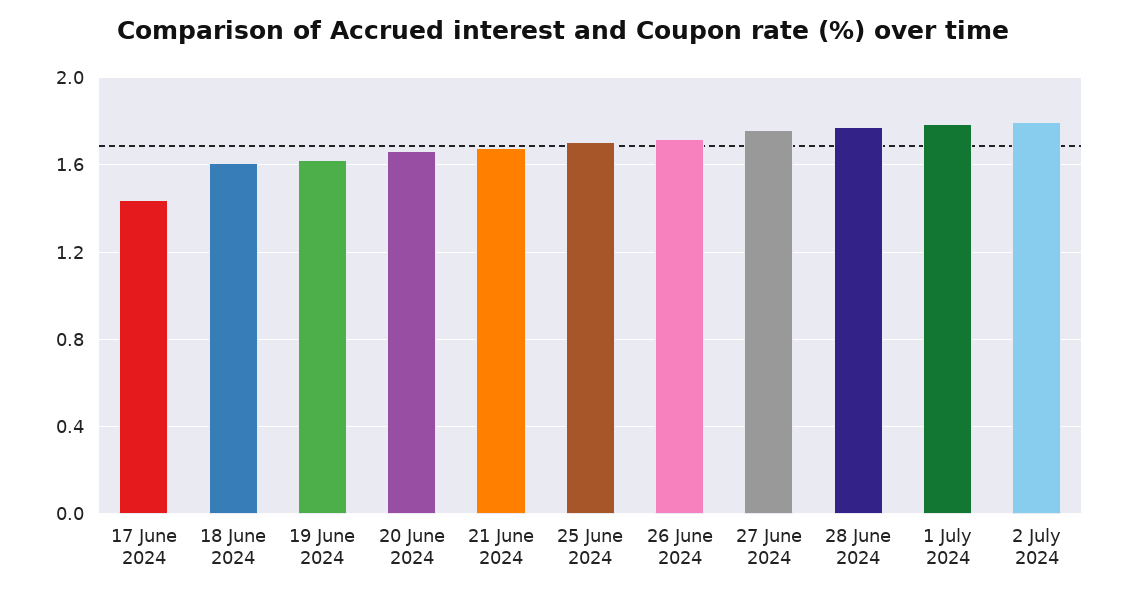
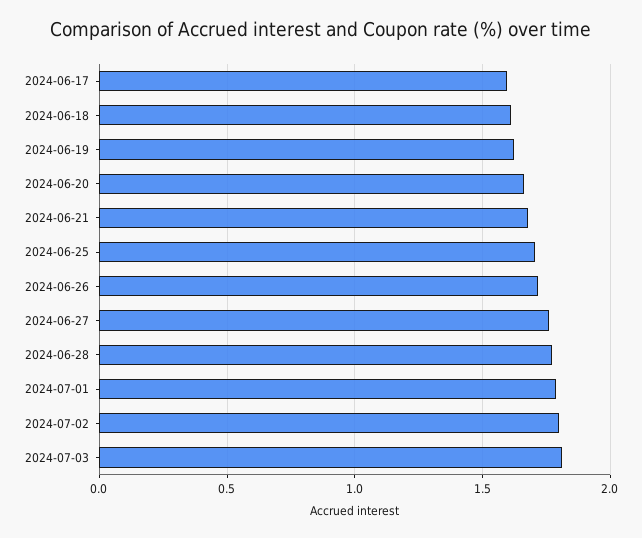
17 June 2024: 1.45 -> 1.6
2024-07-03: none -> 1.8

